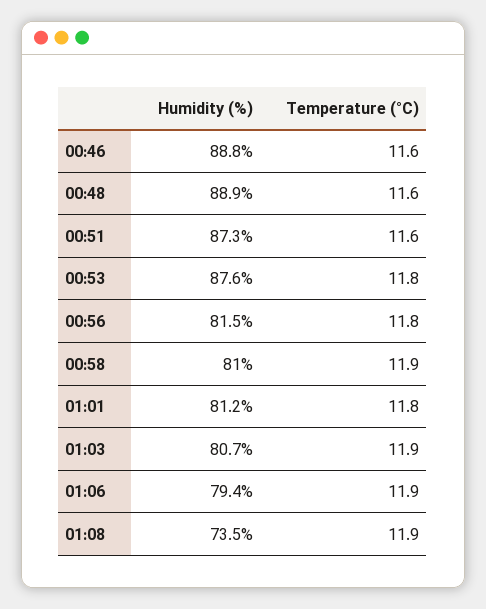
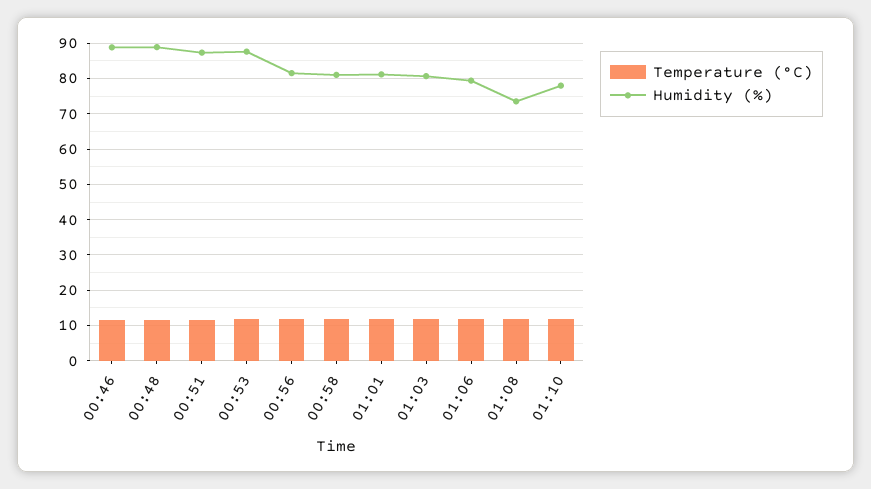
Temperature (°C), 01:10: none -> 12
Humidity (%), 01:10: none -> 78

